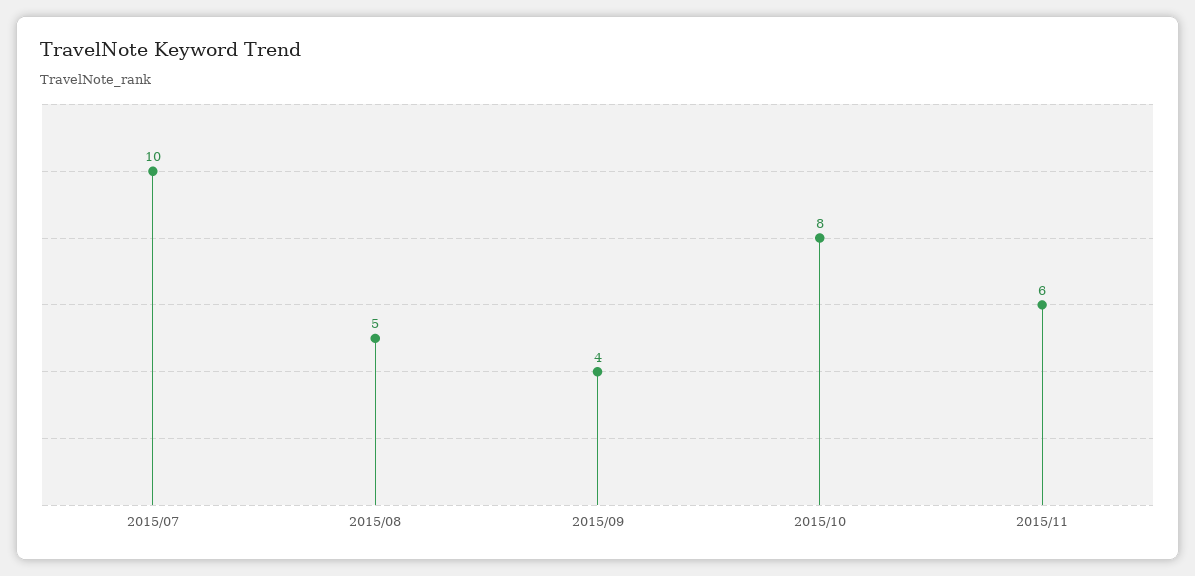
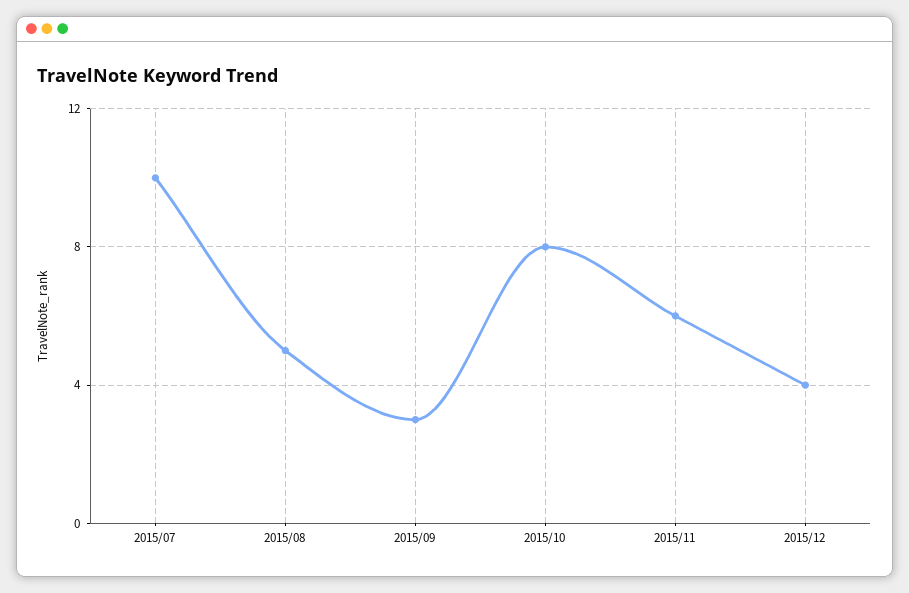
2015/09: 4 -> 3
2015/12: none -> 4

